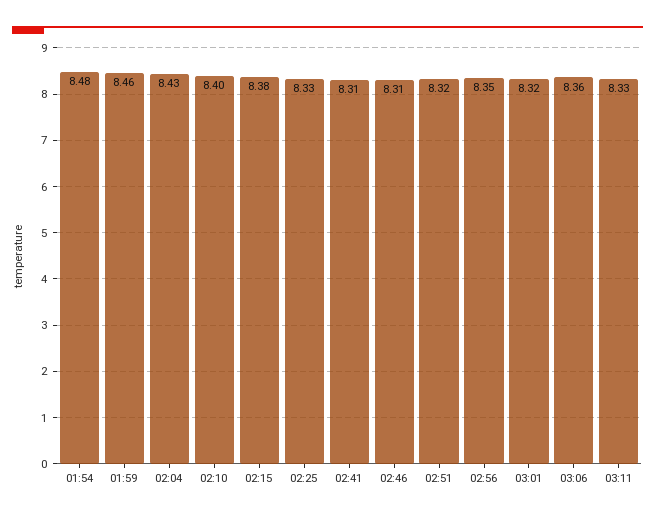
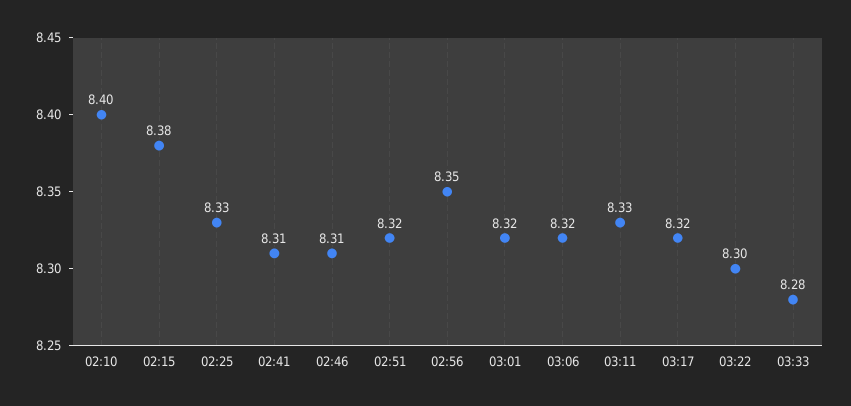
01:54: 8.48 -> none
01:59: 8.46 -> none
02:04: 8.43 -> none
03:06: 8.36 -> 8.32
03:17: none -> 8.32
03:22: none -> 8.3
03:33: none -> 8.28

